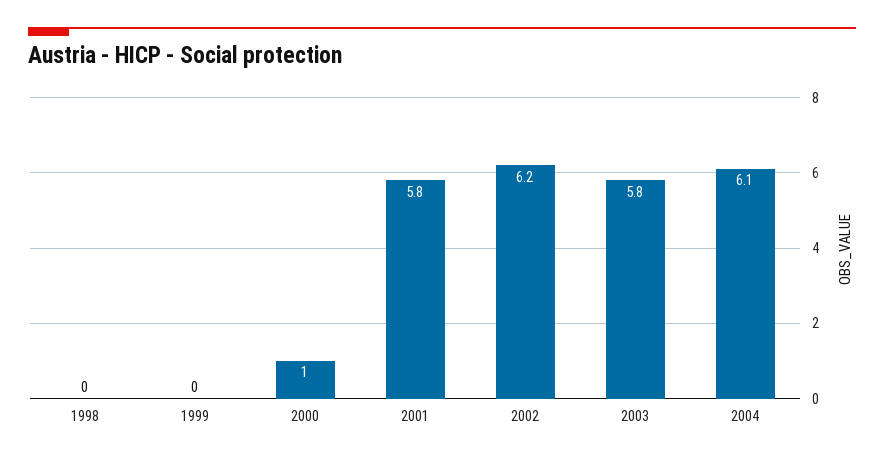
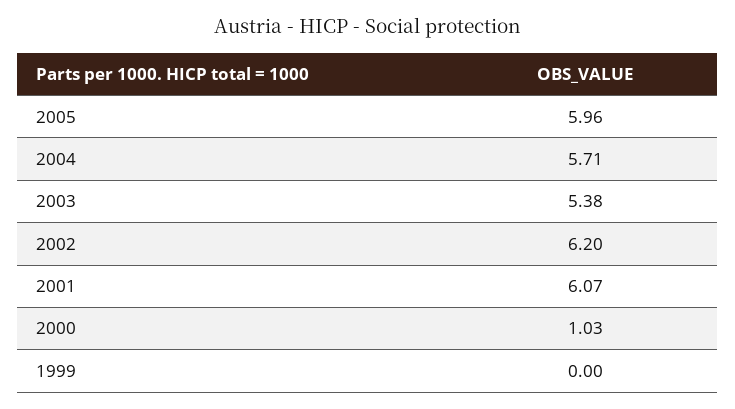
1998: 0 -> none
2001: 5.8 -> 6.07
2003: 5.8 -> 5.38
2004: 6.1 -> 5.71
2005: none -> 5.96

